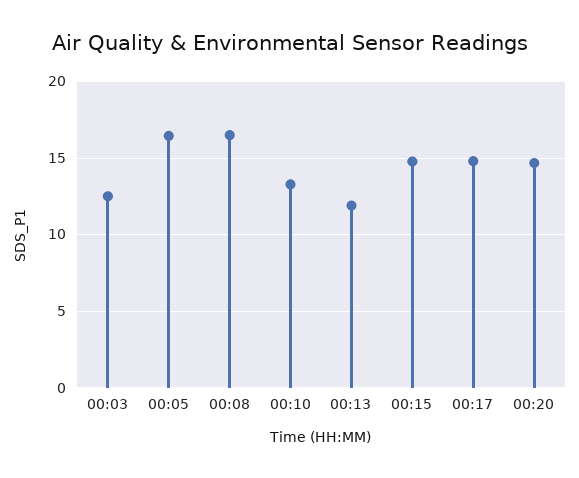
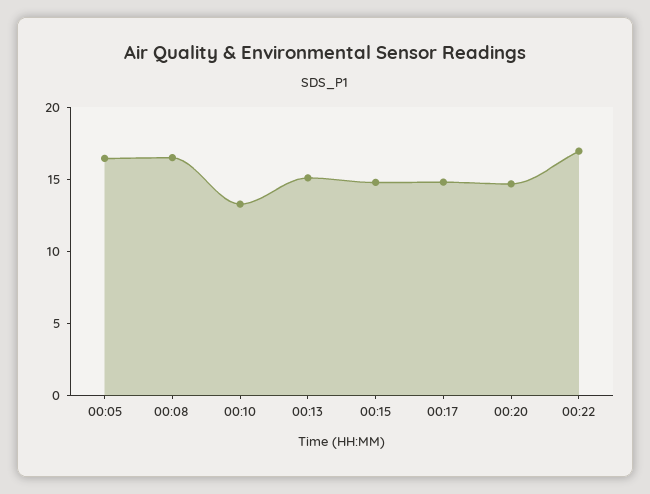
00:03: 12.5 -> none
00:13: 12 -> 15
00:22: none -> 17

